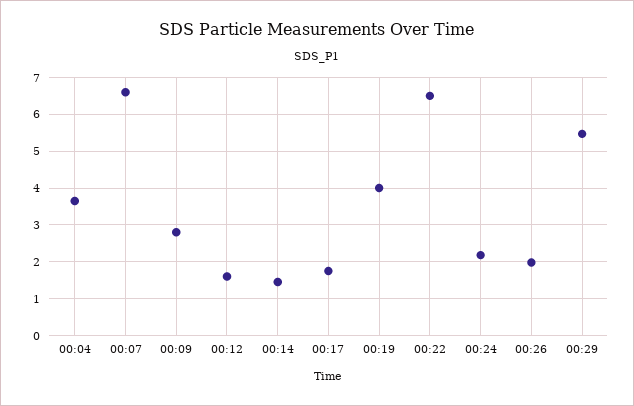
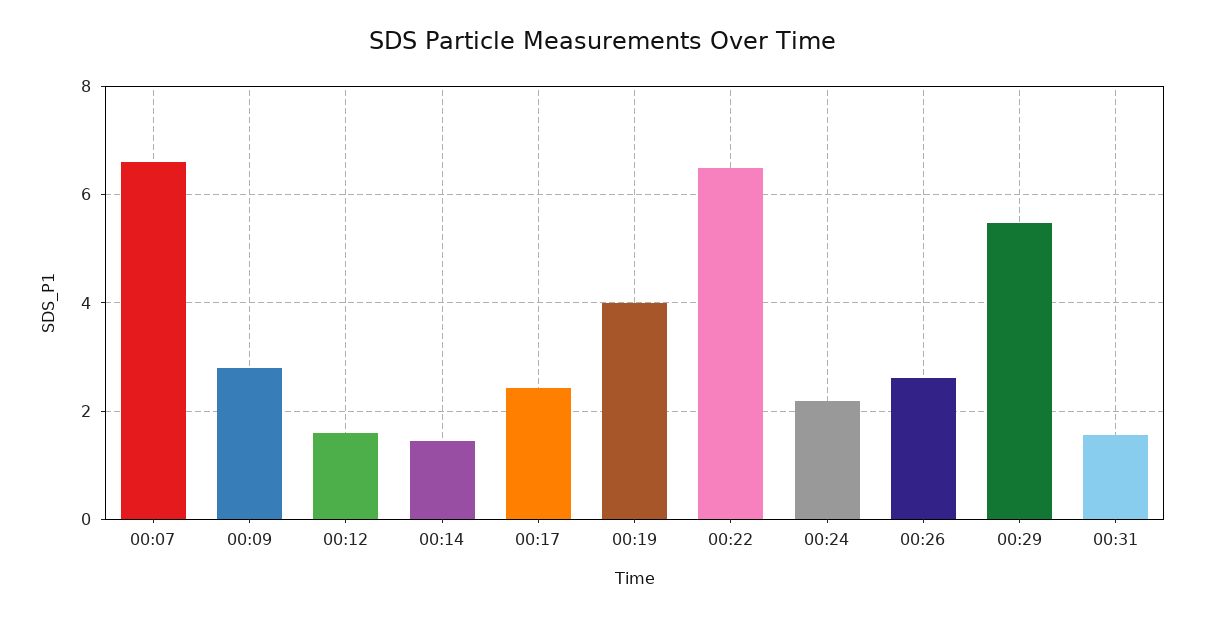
00:04: 3.6 -> none
00:17: 1.8 -> 2.4
00:26: 2 -> 2.6
00:31: none -> 1.6

